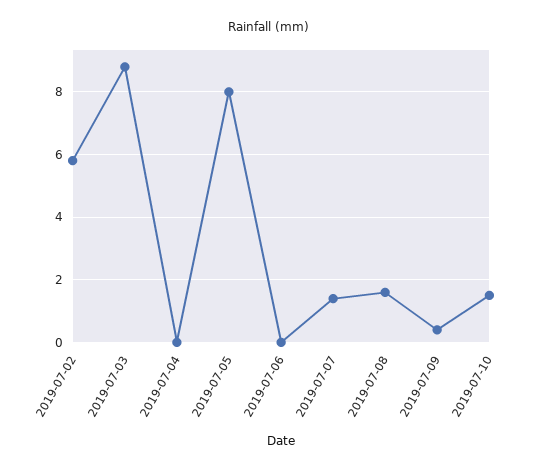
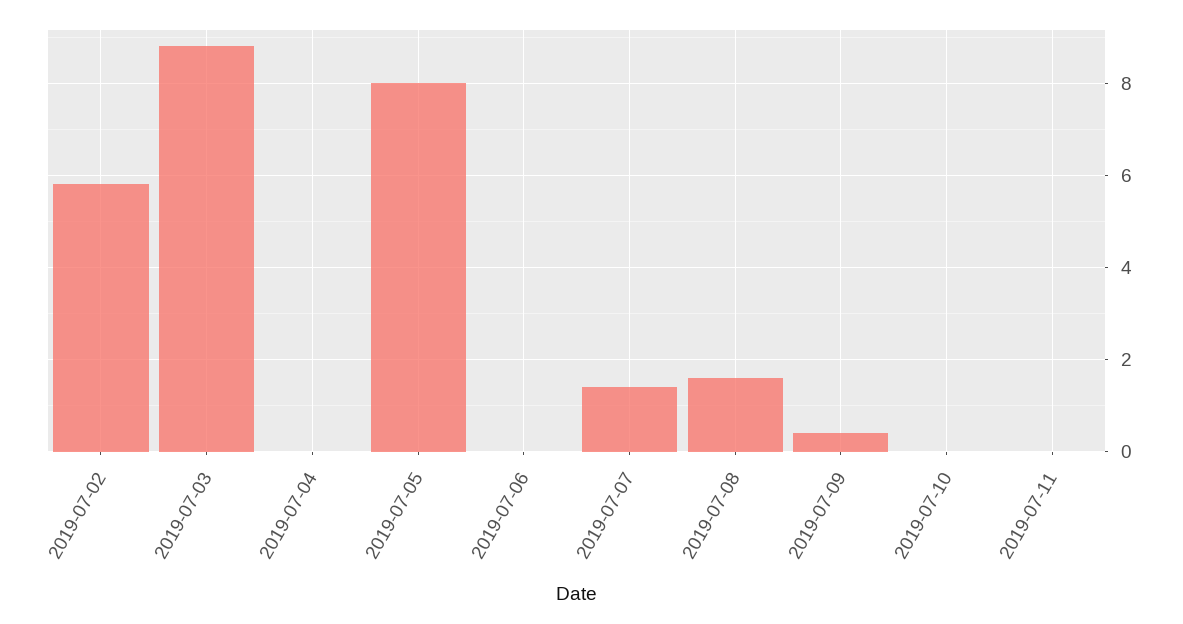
2019-07-10: 1.5 -> 0
2019-07-11: none -> 0

